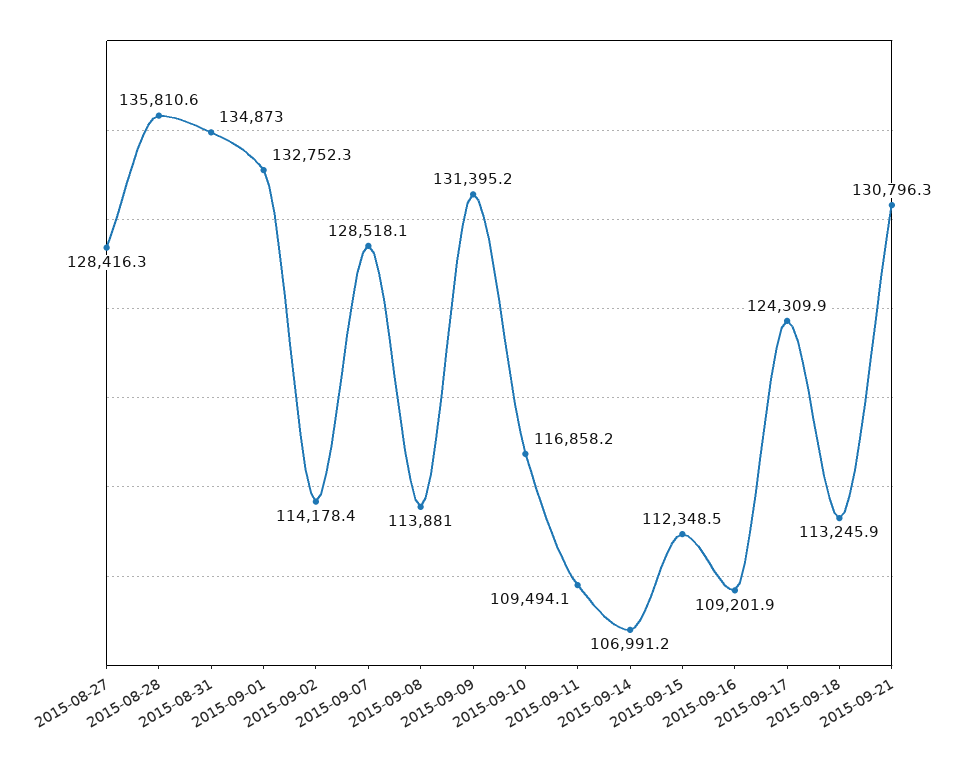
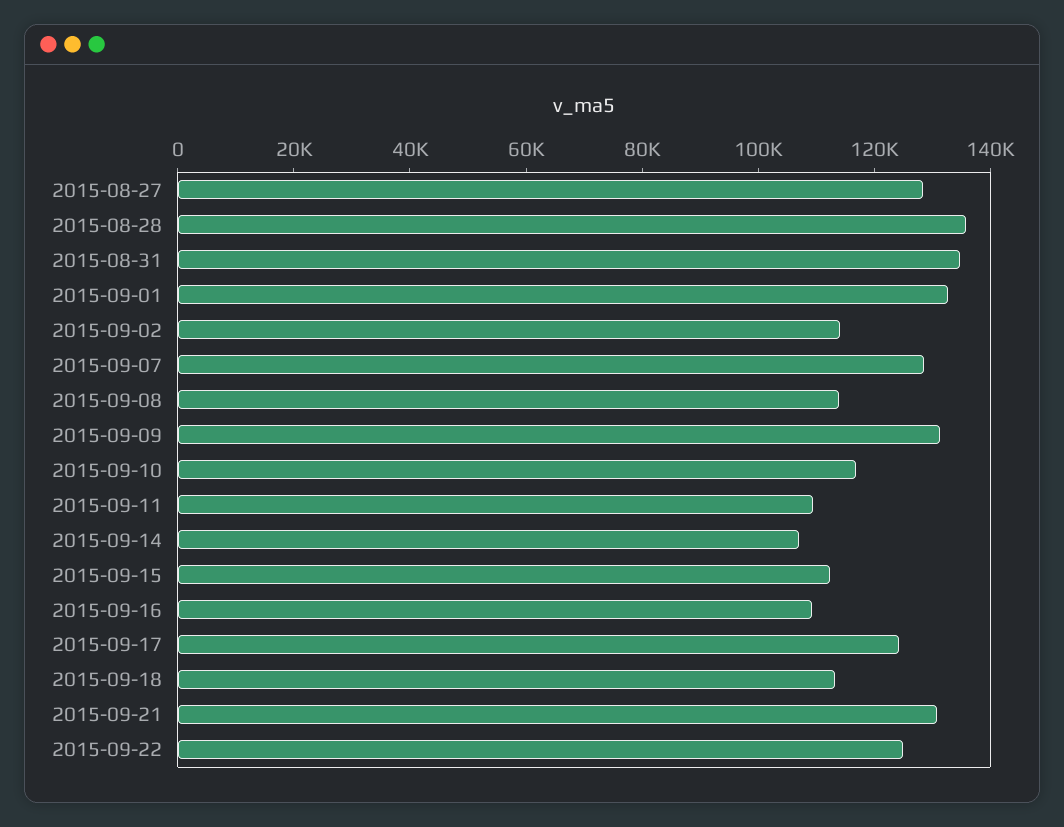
2015-09-22: none -> 125000

